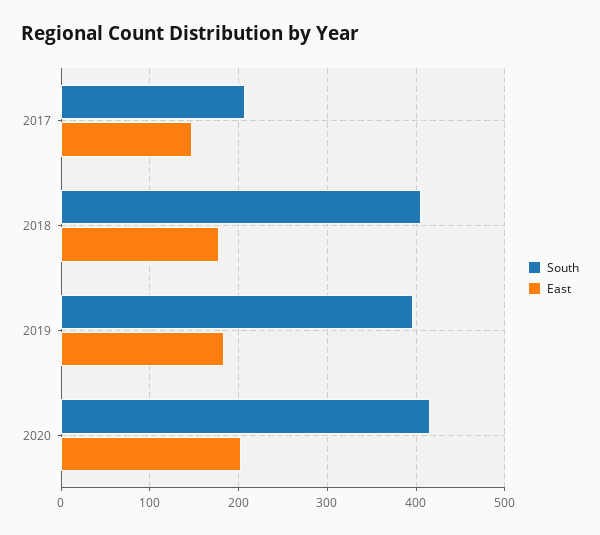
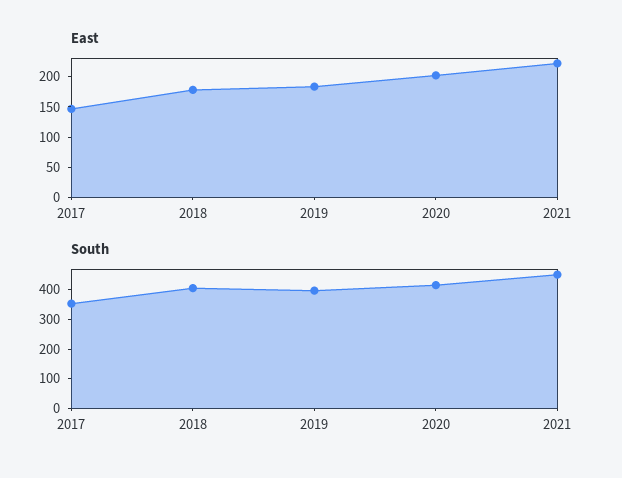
South, 2017: 210 -> 350
East, 2021: none -> 225
South, 2021: none -> 450

